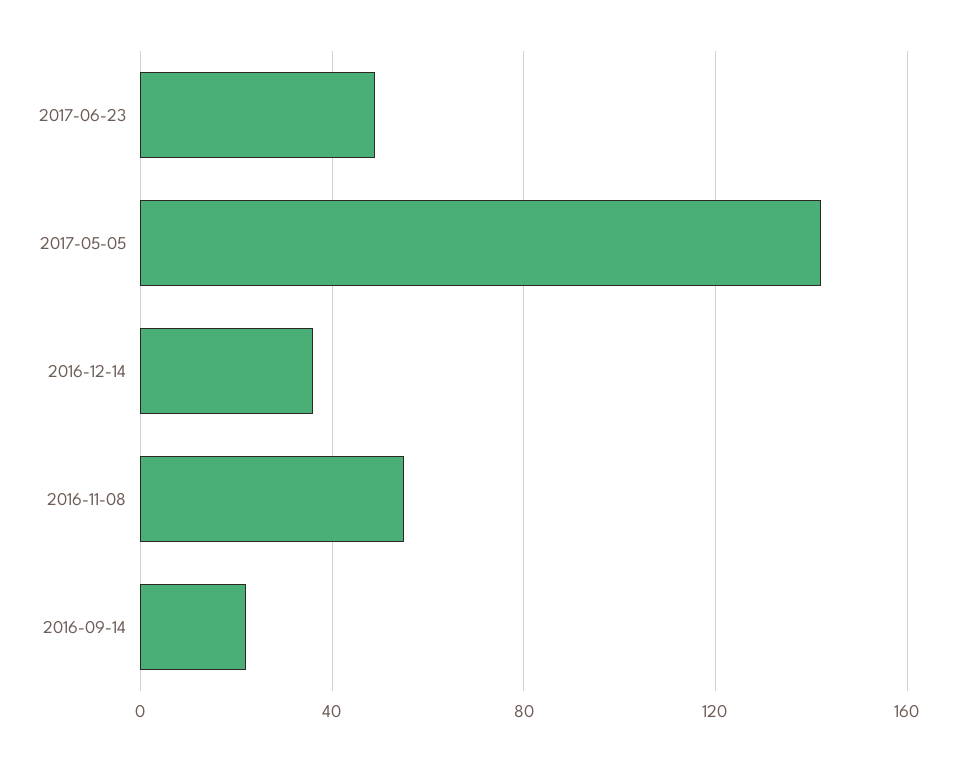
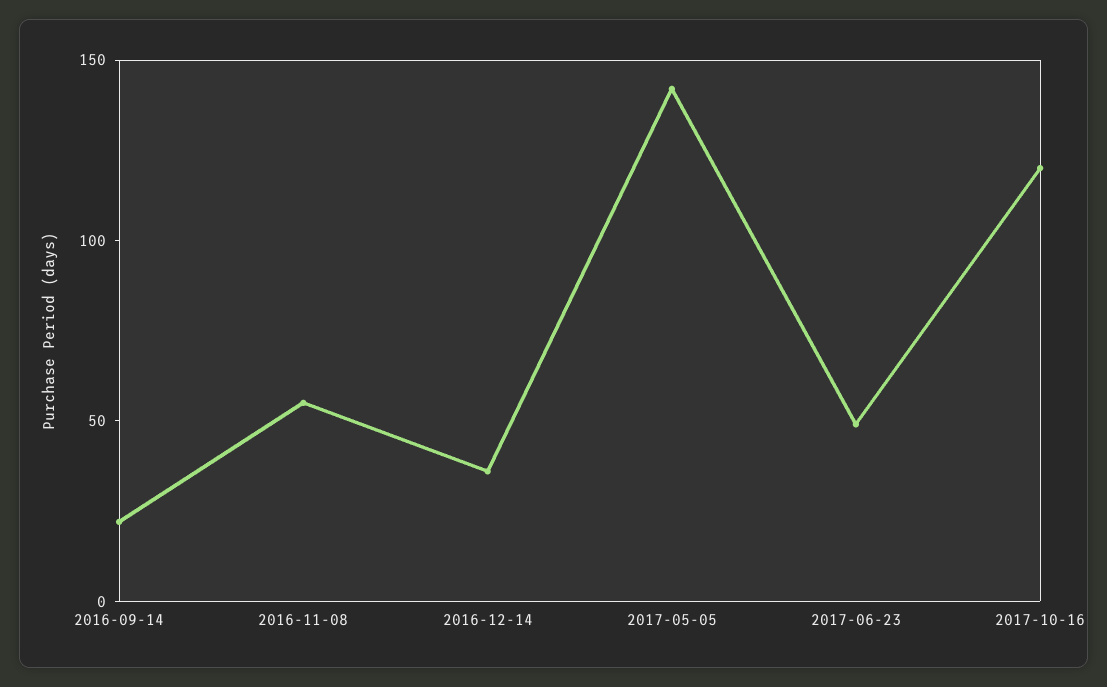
2017-10-16: none -> 120

